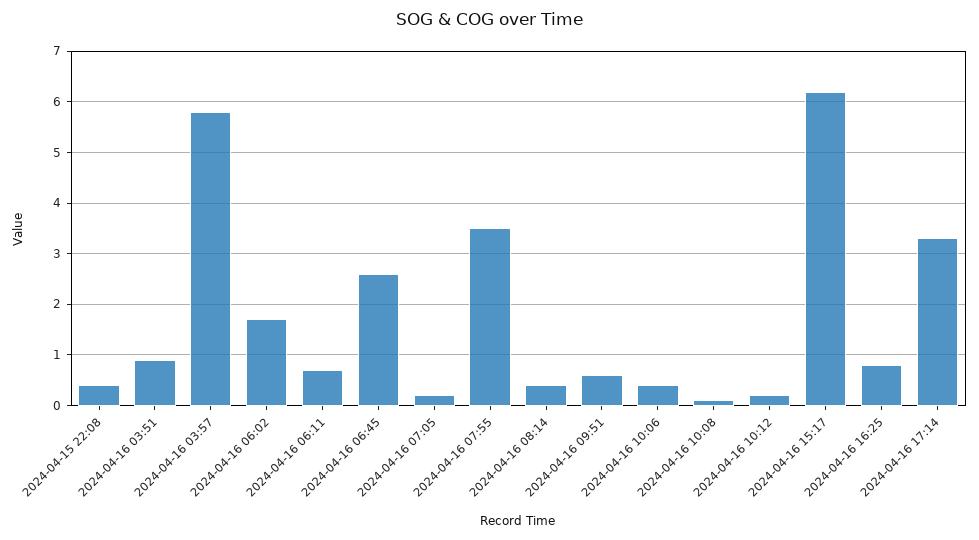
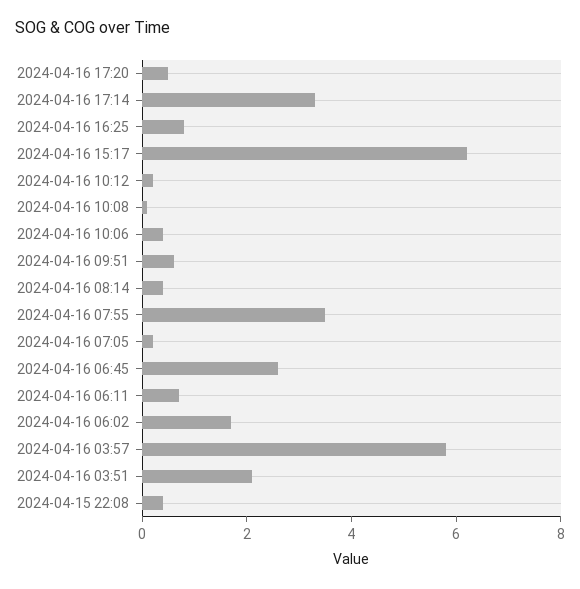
2024-04-16 03:51: 1 -> 2
2024-04-16 17:20: none -> 0.5

